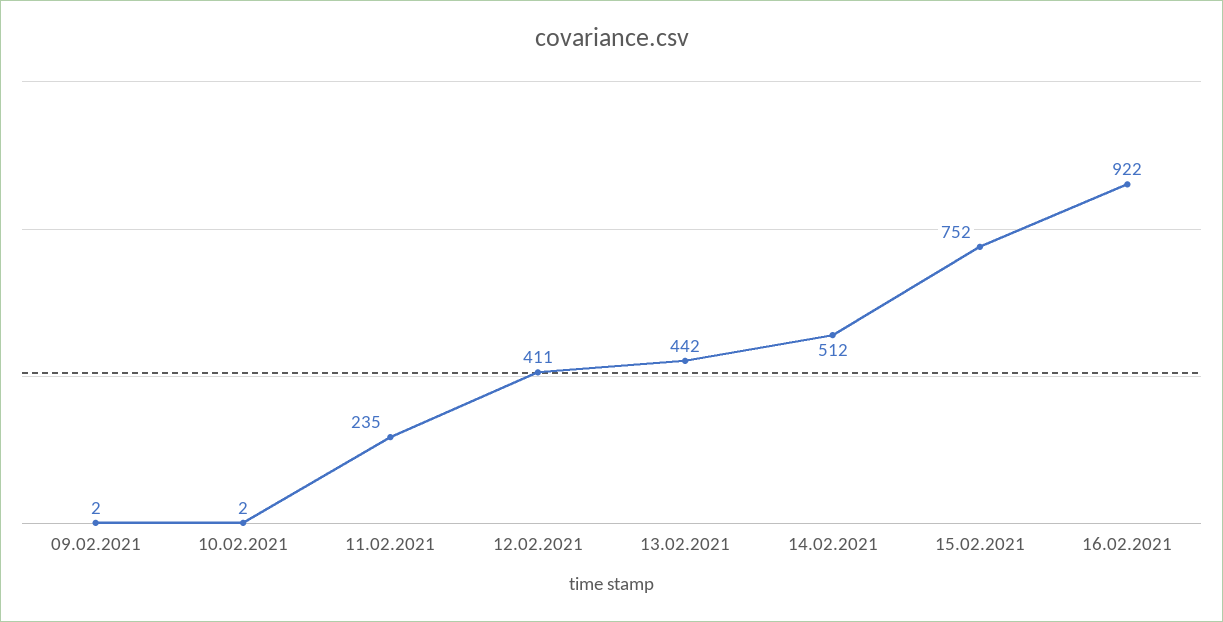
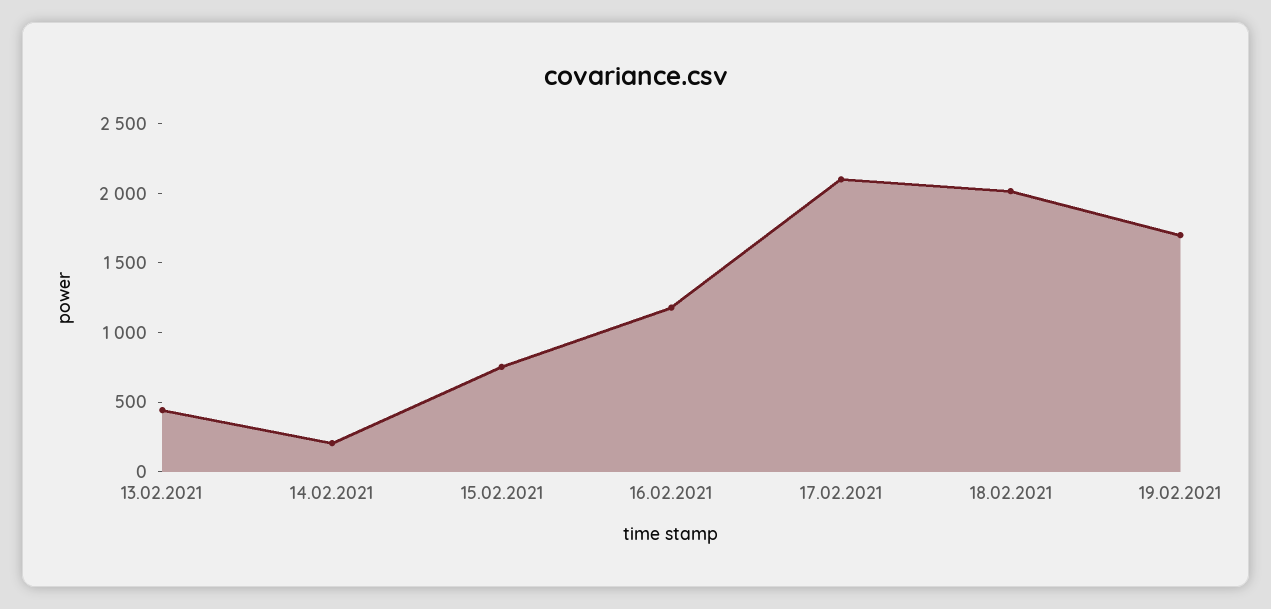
09.02.2021: 2 -> none
10.02.2021: 2 -> none
11.02.2021: 235 -> none
12.02.2021: 411 -> none
14.02.2021: 512 -> 200
16.02.2021: 922 -> 1200
17.02.2021: none -> 2100
18.02.2021: none -> 2000
19.02.2021: none -> 1700

